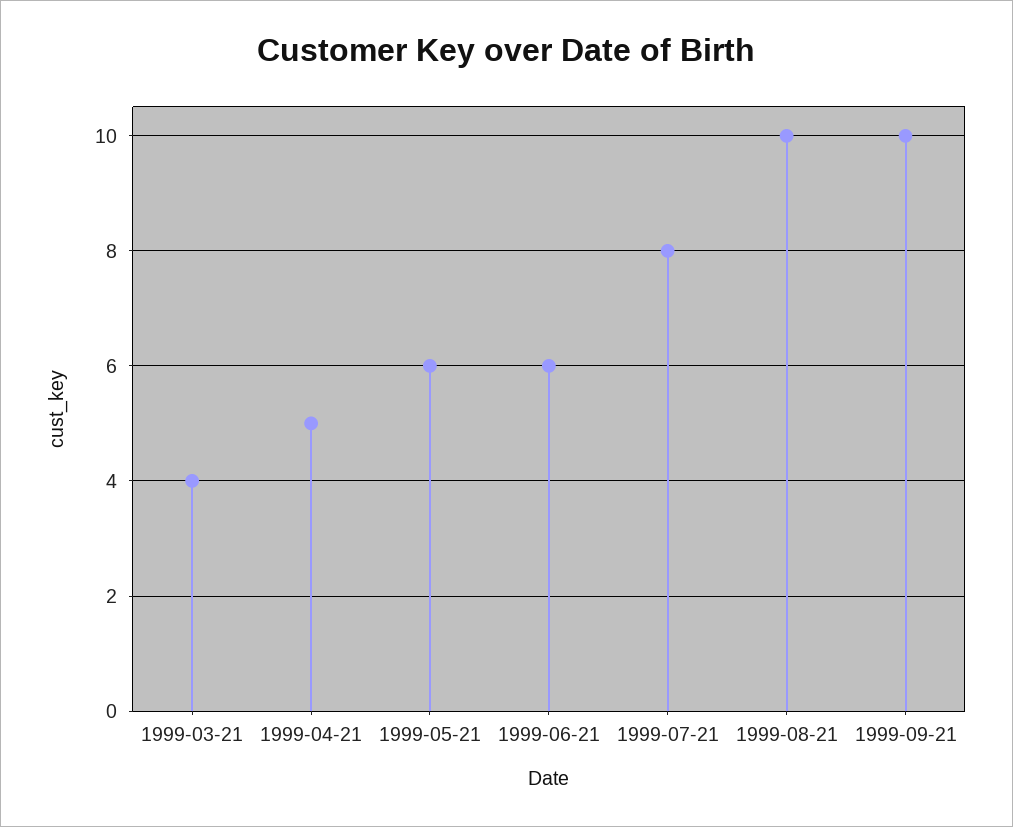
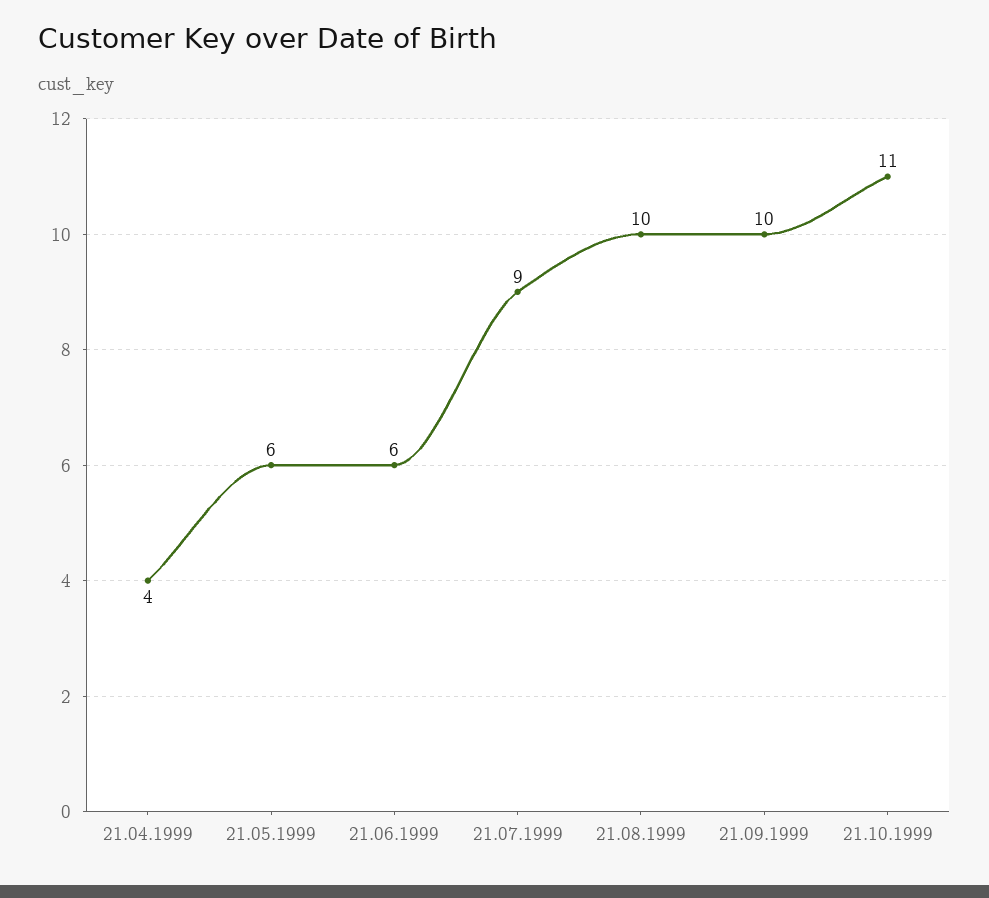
1999-03-21: 4 -> none
1999-04-21: 5 -> 4
1999-07-21: 8 -> 9
21.10.1999: none -> 11

